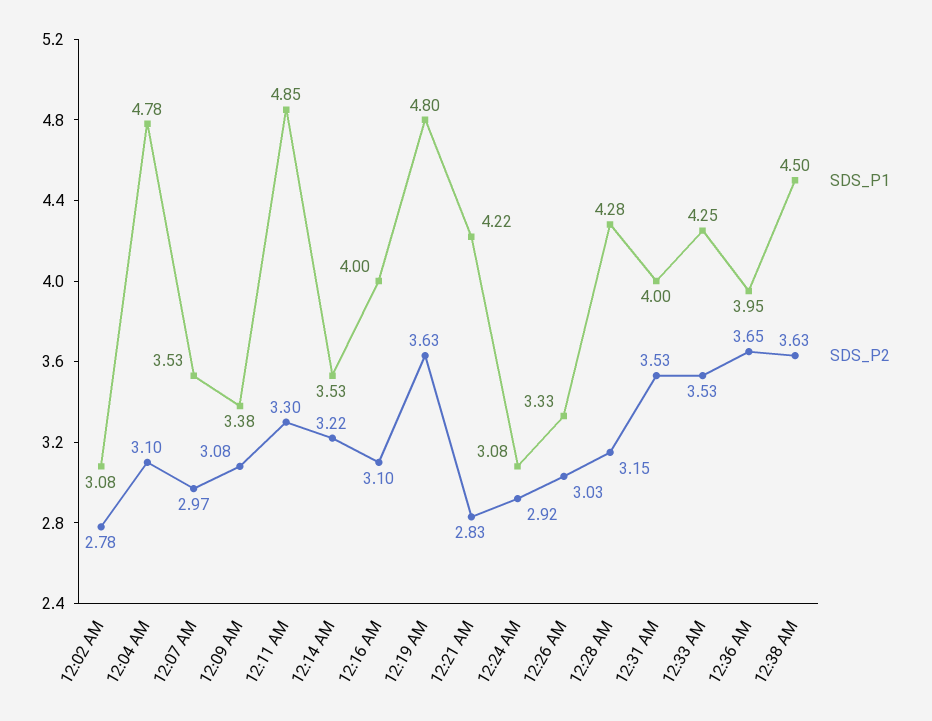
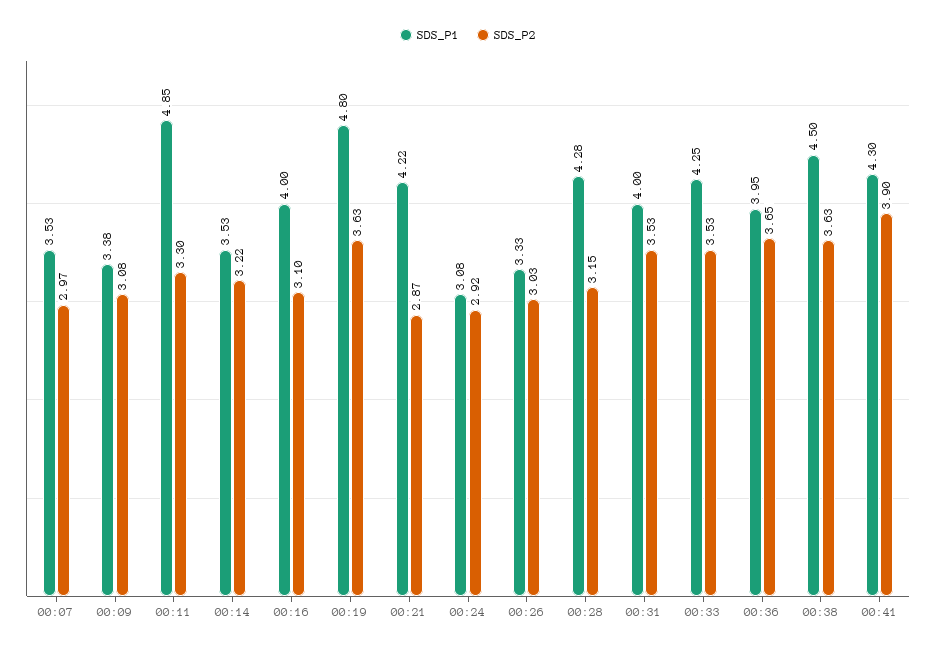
SDS_P1, 12:02 AM: 3.08 -> none
SDS_P2, 12:02 AM: 2.78 -> none
SDS_P1, 12:04 AM: 4.78 -> none
SDS_P2, 12:04 AM: 3.1 -> none
SDS_P2, 12:21 AM: 2.83 -> 2.87
SDS_P1, 00:41: none -> 4.3
SDS_P2, 00:41: none -> 3.9

